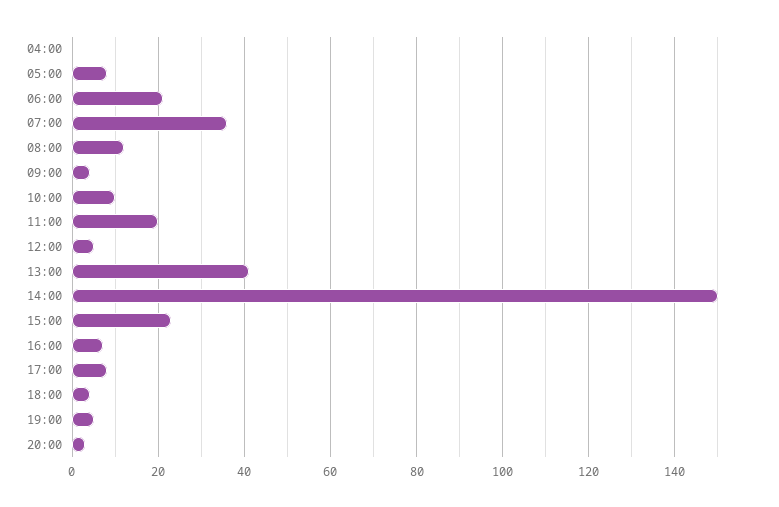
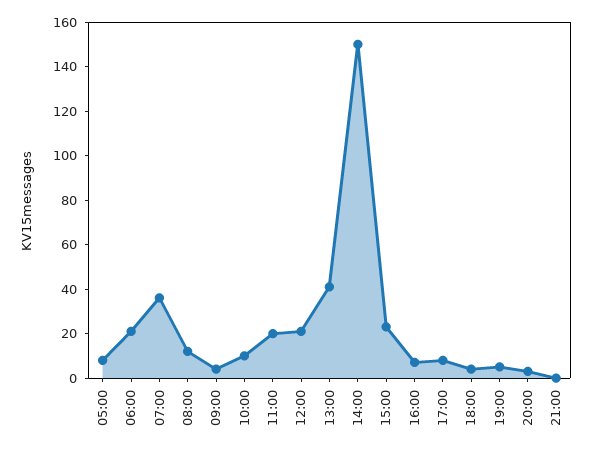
04:00: 0 -> none
12:00: 5 -> 20
21:00: none -> 0

